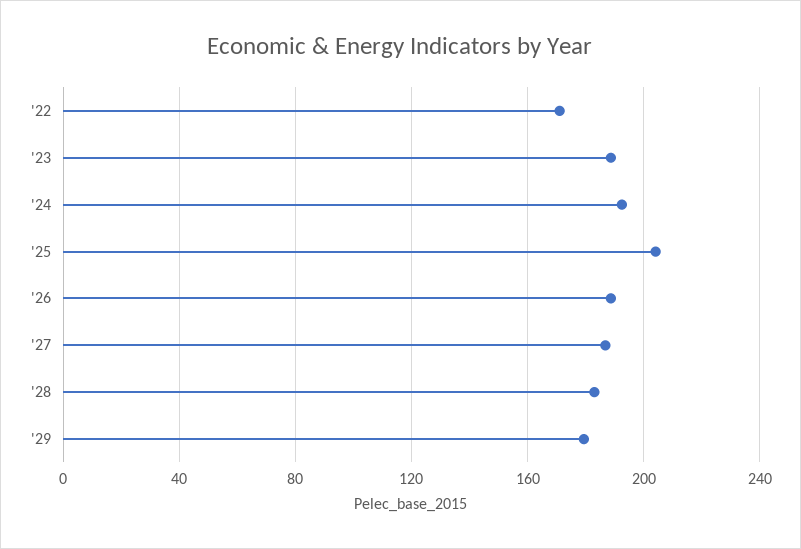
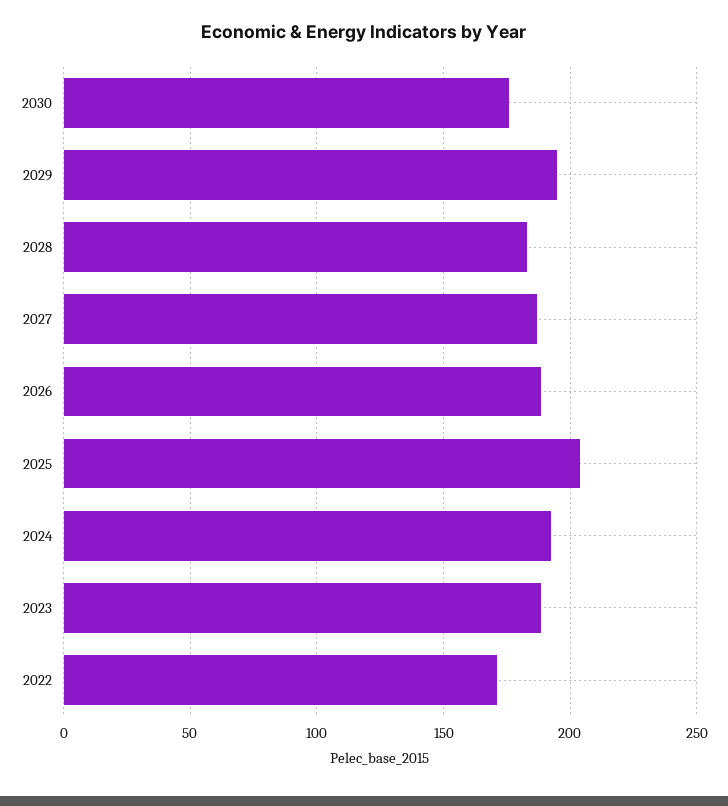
'29: 180 -> 195
2030: none -> 175

